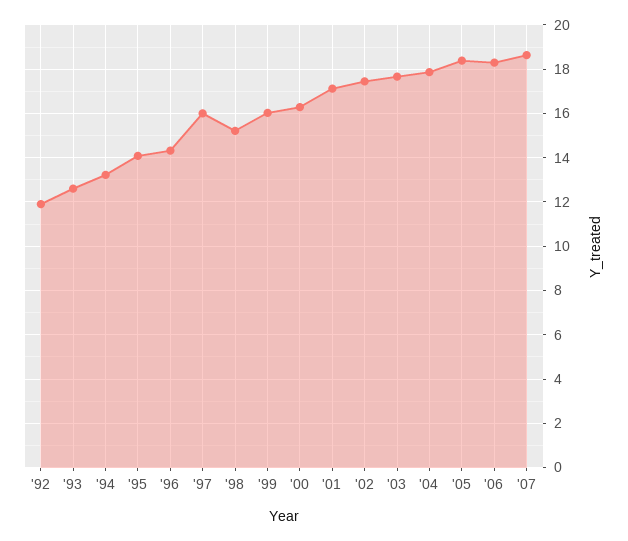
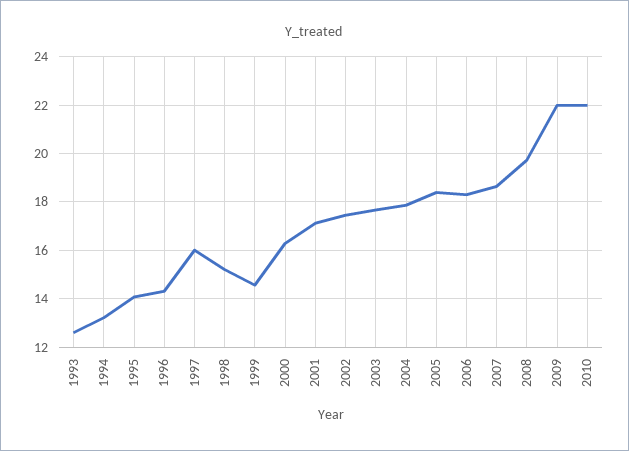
'92: 12 -> none
'99: 16 -> 14.5
2008: none -> 19.75
2009: none -> 22
2010: none -> 22

